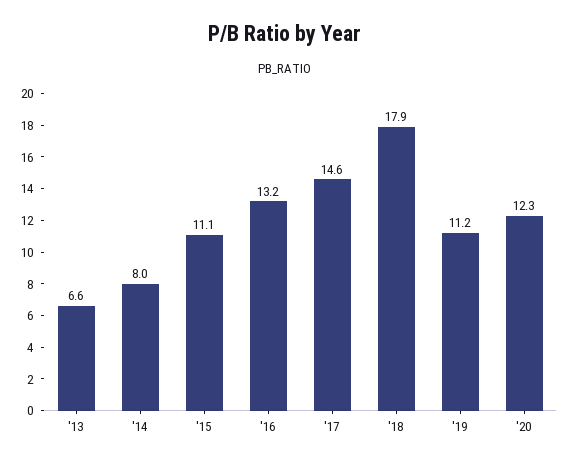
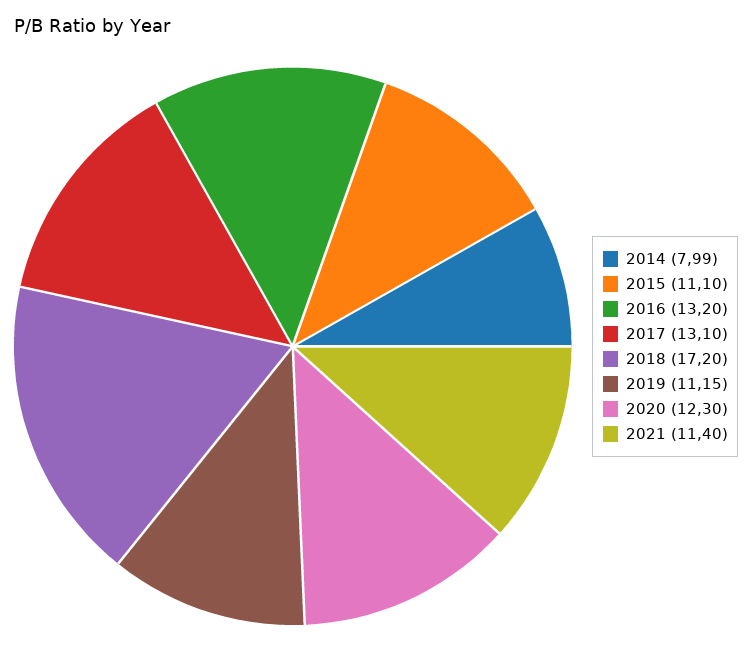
'13: 6.6 -> none
'17: 14.6 -> 13.1
'18: 17.9 -> 17.2
2021: none -> 11.4

